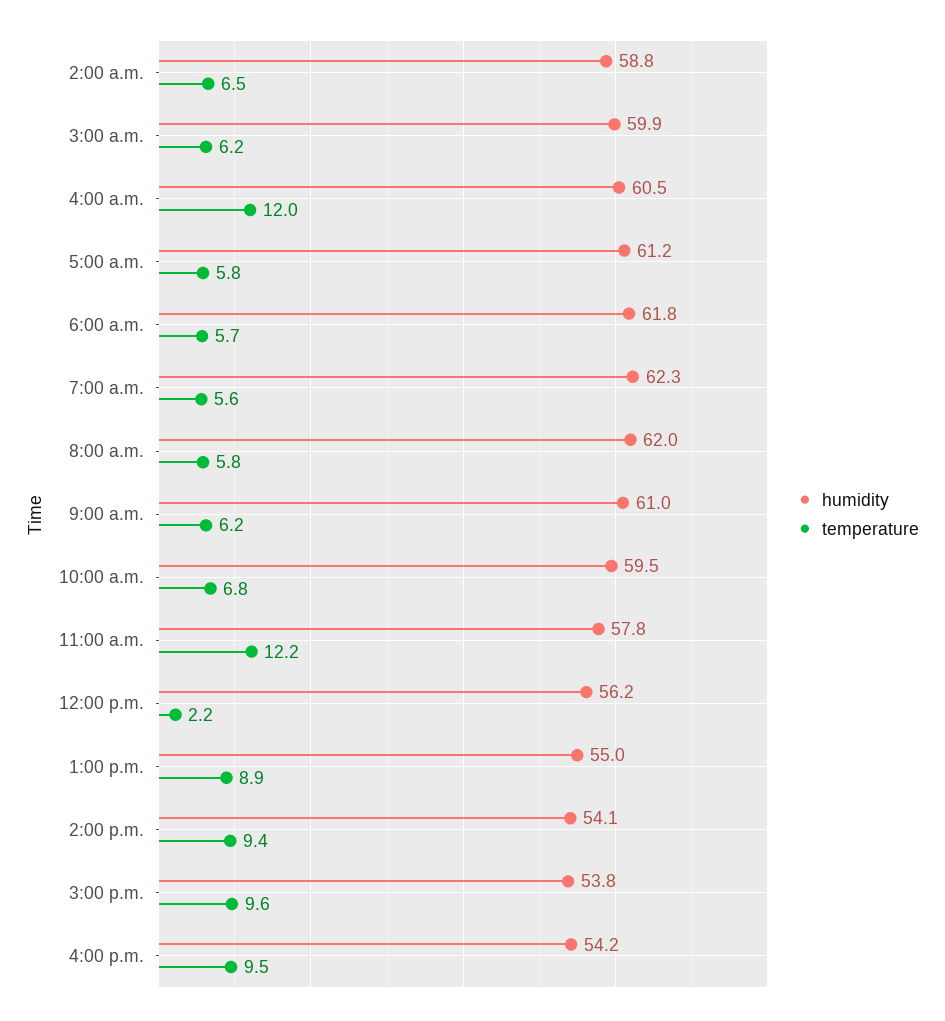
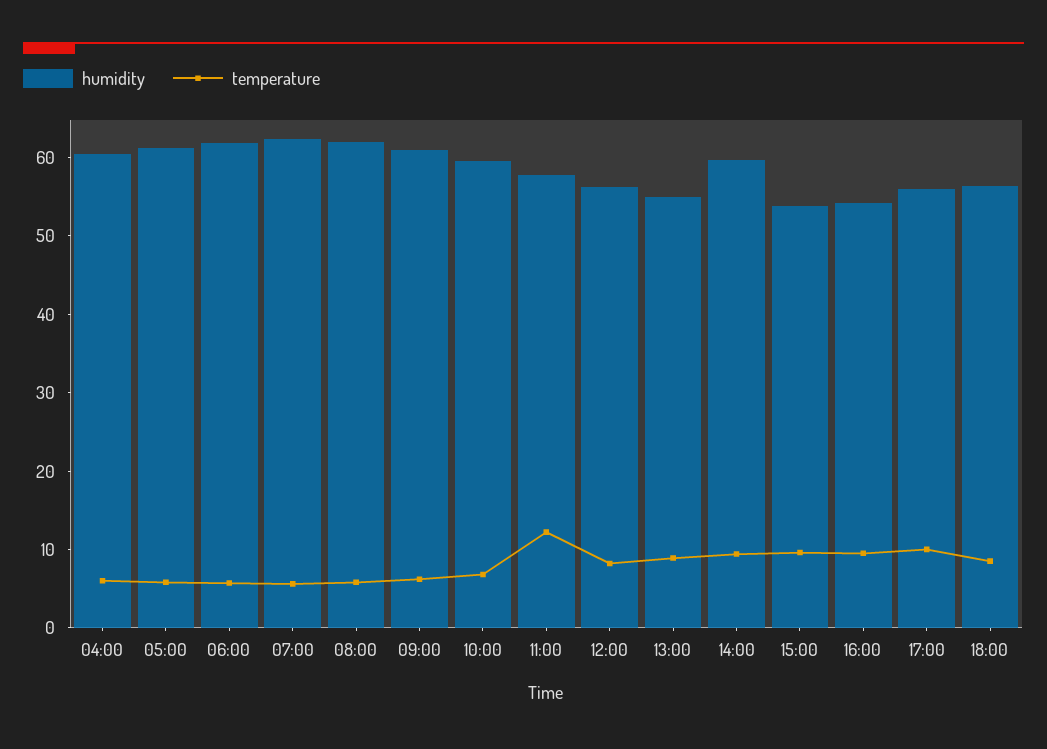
humidity, 2:00 a.m.: 58.8 -> none
temperature, 2:00 a.m.: 6.5 -> none
humidity, 3:00 a.m.: 59.9 -> none
temperature, 3:00 a.m.: 6.2 -> none
temperature, 4:00 a.m.: 12 -> 6
temperature, 12:00 p.m.: 2.2 -> 8
humidity, 2:00 p.m.: 54.1 -> 60
humidity, 17:00: none -> 56
temperature, 17:00: none -> 10
humidity, 18:00: none -> 56
temperature, 18:00: none -> 8

